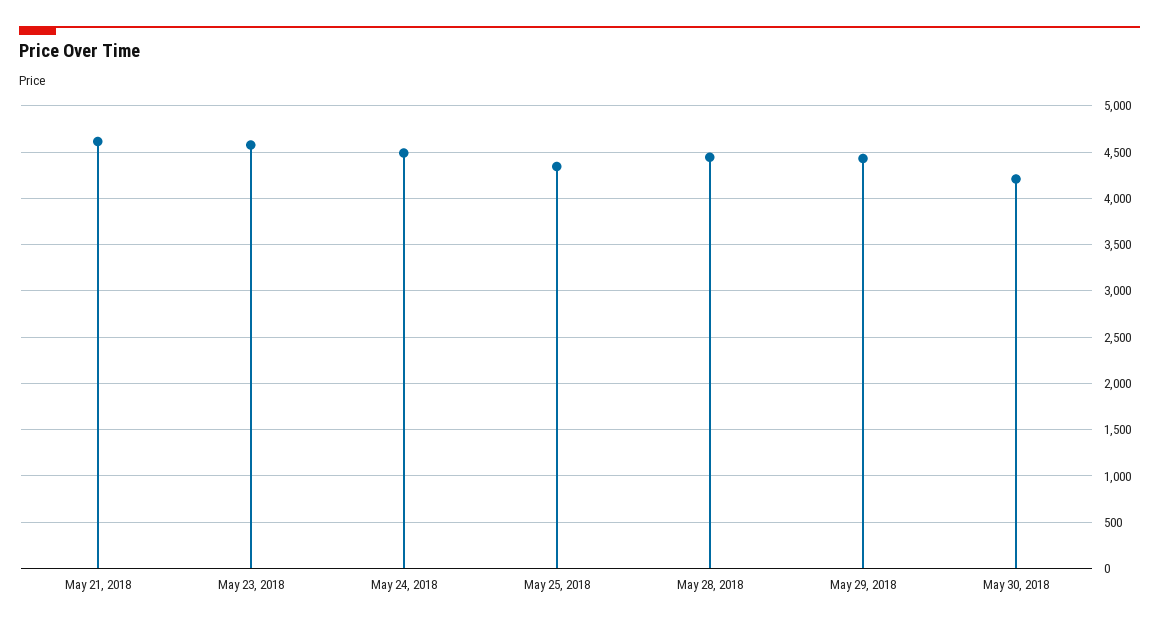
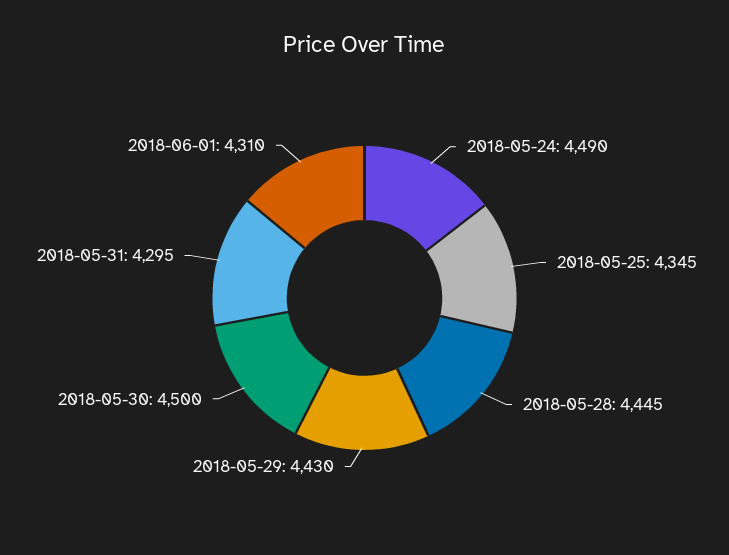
May 21, 2018: 4600 -> none
May 23, 2018: 4600 -> none
May 30, 2018: 4200 -> 4500
2018-05-31: none -> 4295
2018-06-01: none -> 4310

